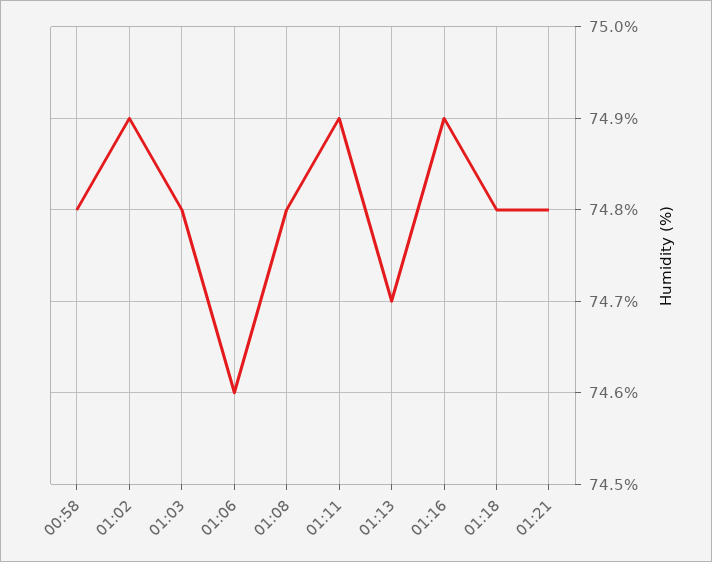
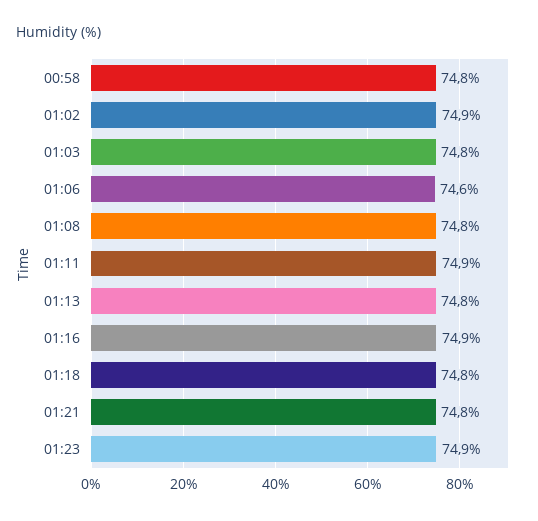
01:13: 74.7 -> 74.8
01:23: none -> 74.9

